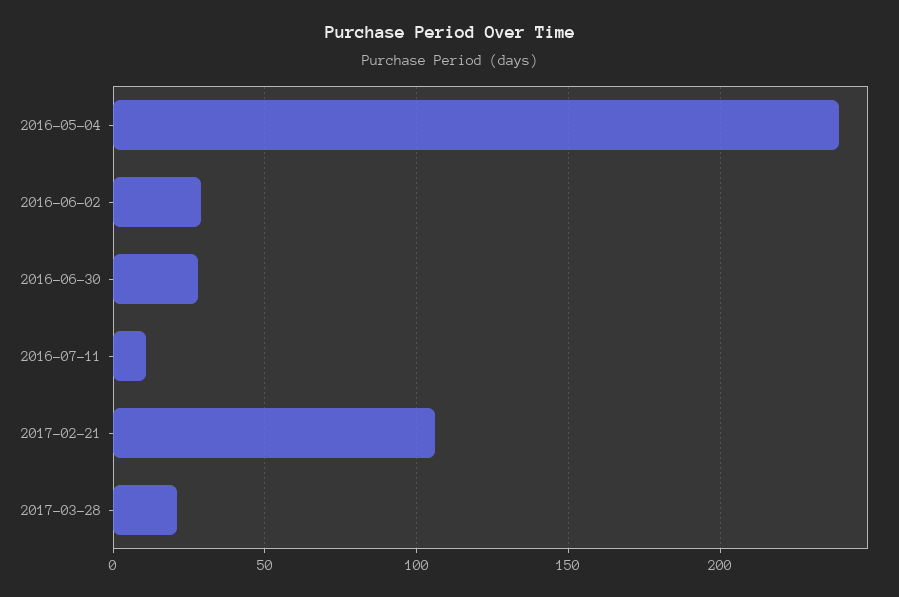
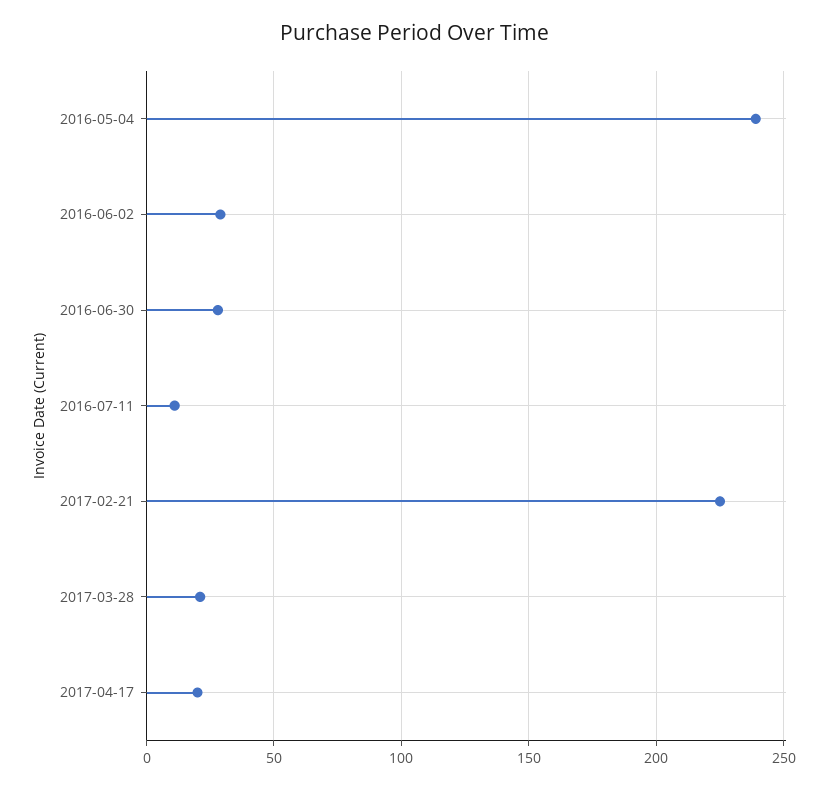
2017-02-21: 105 -> 225
2017-04-17: none -> 20

